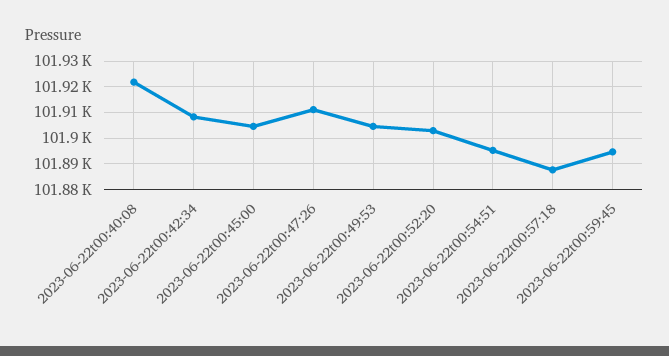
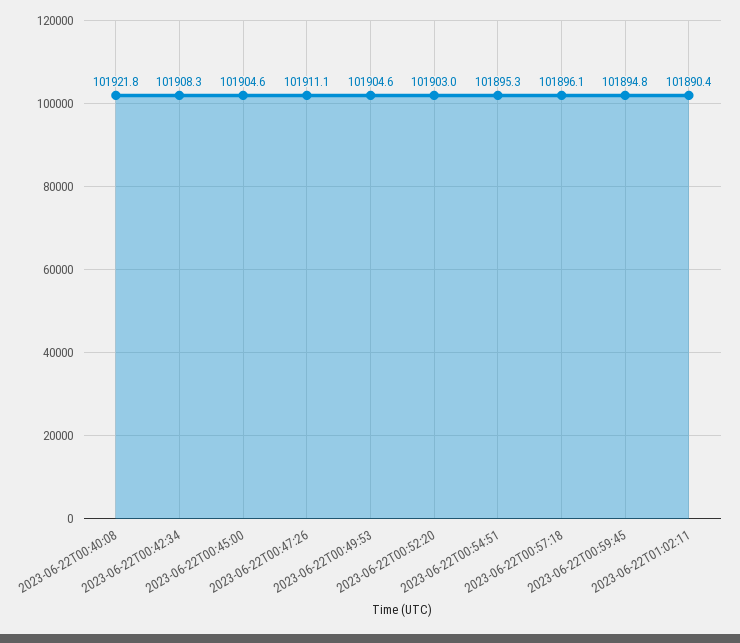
2023-06-22t00:57:18: 101887.5 -> 101896.1
2023-06-22T01:02:11: none -> 101890.4

